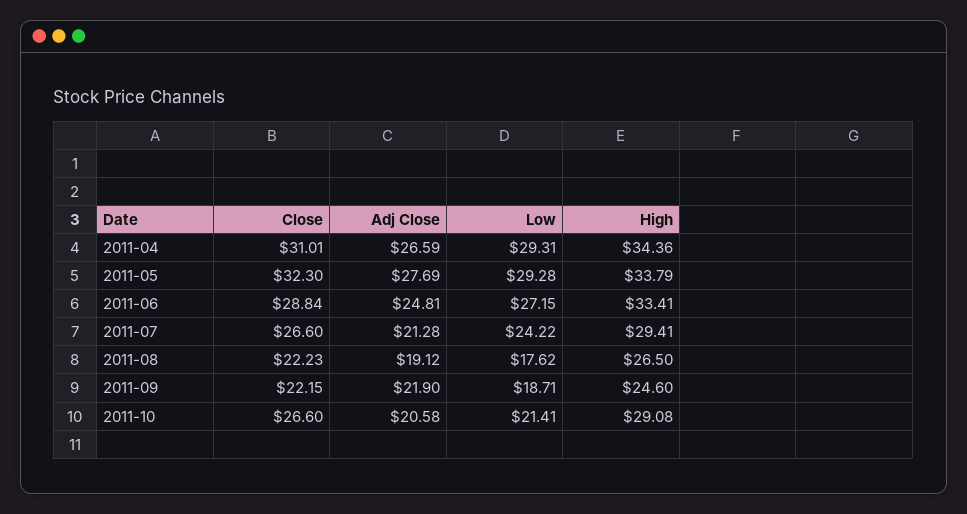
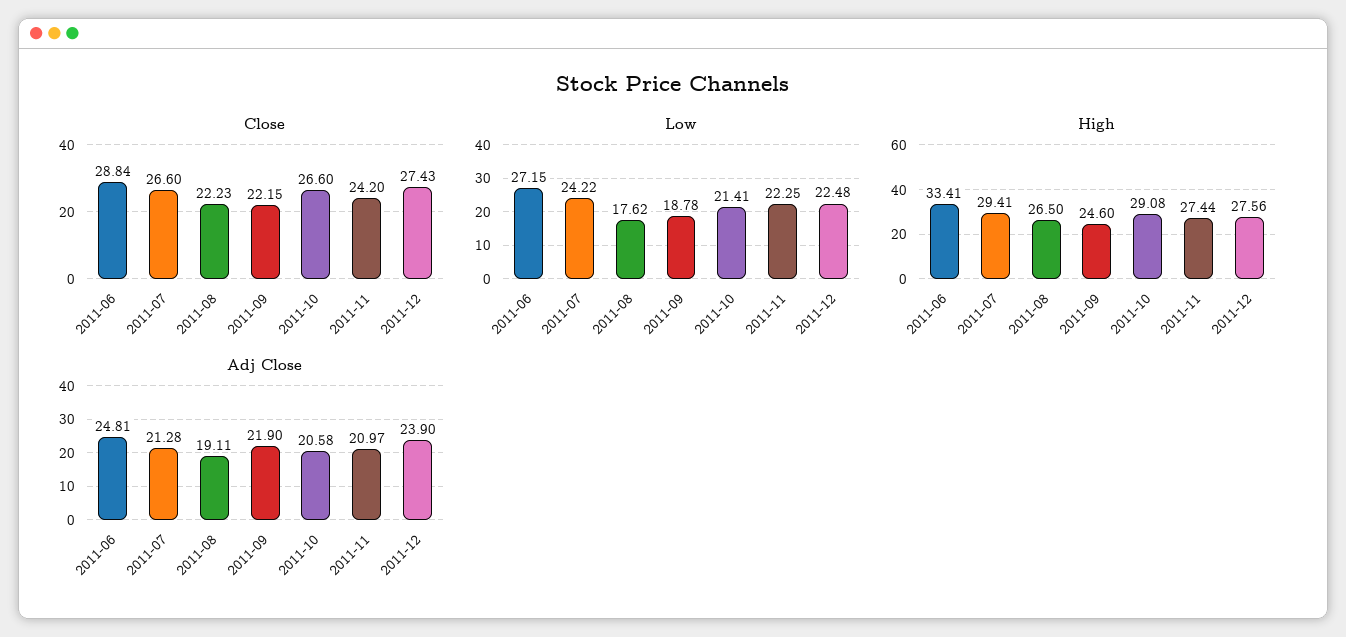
Close, 2011-04: 31.01 -> none
Adj Close, 2011-04: 26.59 -> none
Low, 2011-04: 29.31 -> none
High, 2011-04: 34.36 -> none
Close, 2011-05: 32.3 -> none
Adj Close, 2011-05: 27.69 -> none
Low, 2011-05: 29.28 -> none
High, 2011-05: 33.79 -> none
Adj Close, 2011-08: 19.12 -> 19.11
Low, 2011-09: 18.71 -> 18.78
Close, 2011-11: none -> 24.2
Close, 2011-12: none -> 27.43
Low, 2011-11: none -> 22.25
Low, 2011-12: none -> 22.48
High, 2011-11: none -> 27.44
High, 2011-12: none -> 27.56
Adj Close, 2011-11: none -> 20.97
Adj Close, 2011-12: none -> 23.9

